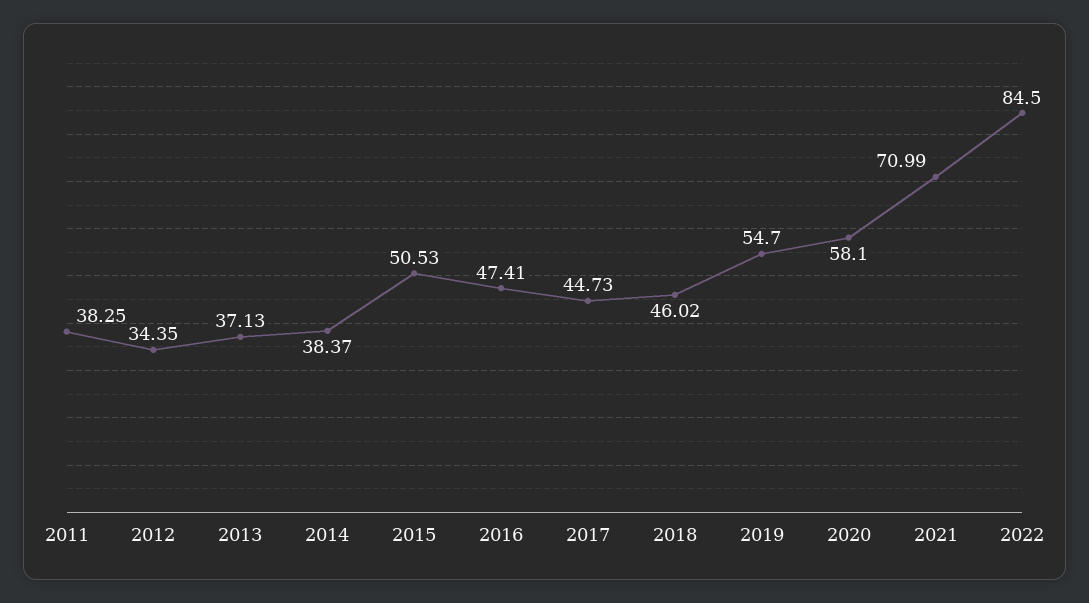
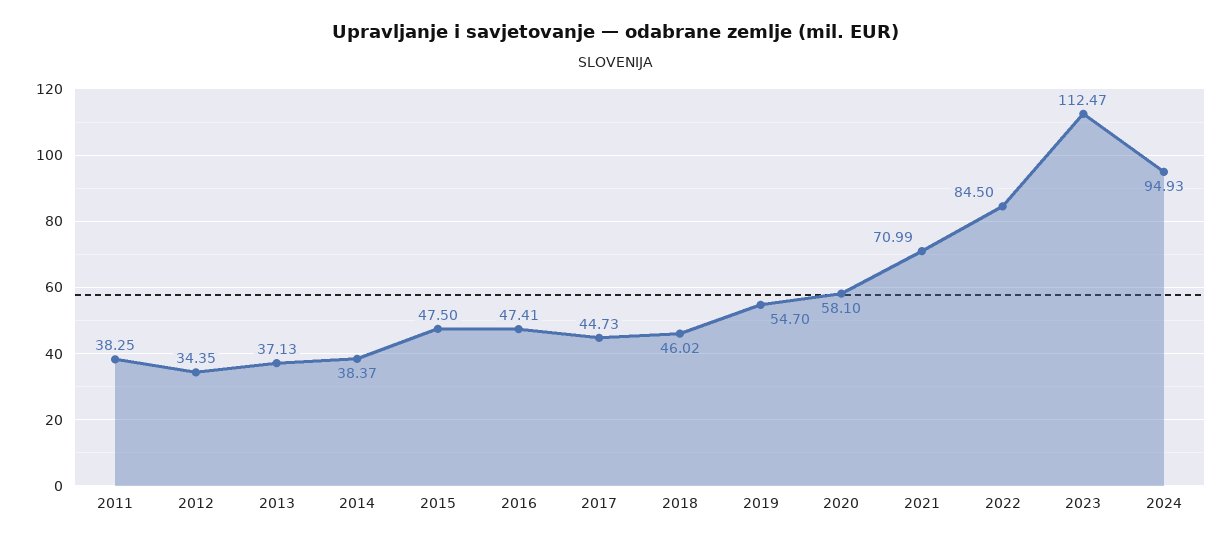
2015: 50.53 -> 47.5
2023: none -> 112.47
2024: none -> 94.93

